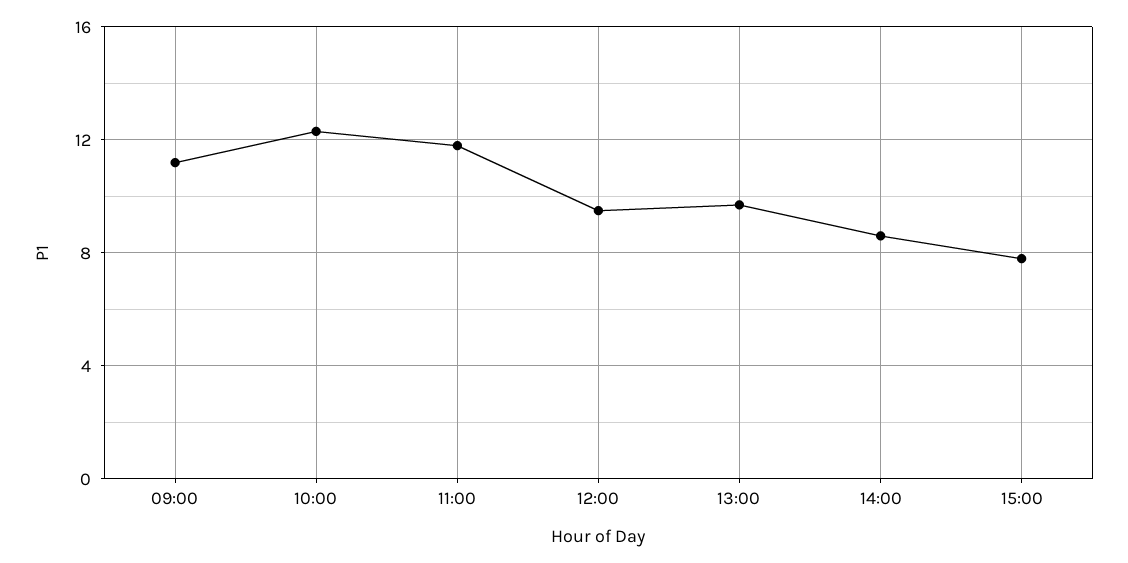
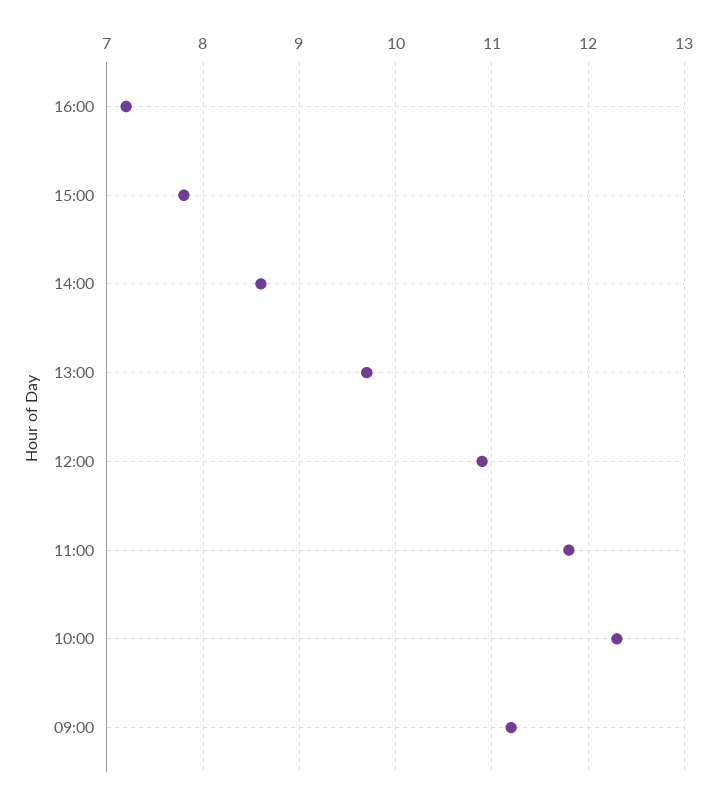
12:00: 9.5 -> 10.9
16:00: none -> 7.2

